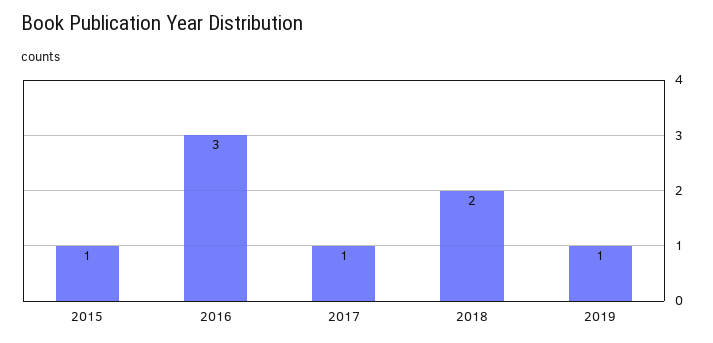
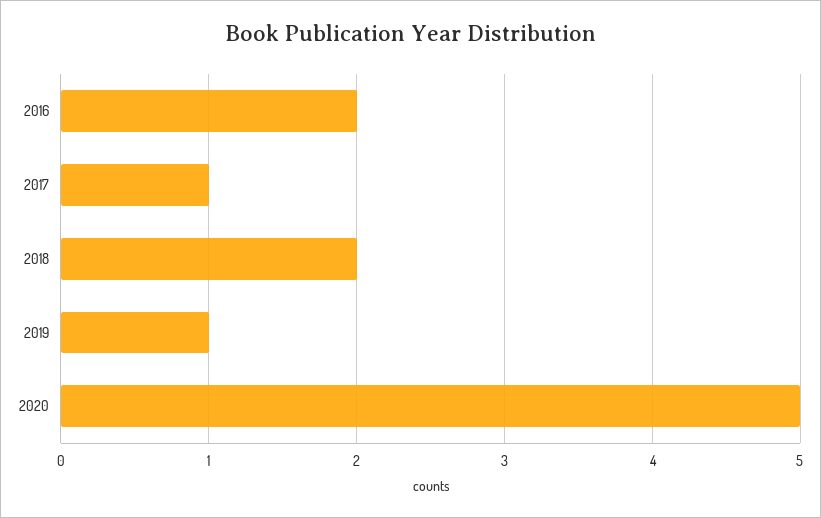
2015: 1 -> none
2016: 3 -> 2
2020: none -> 5

